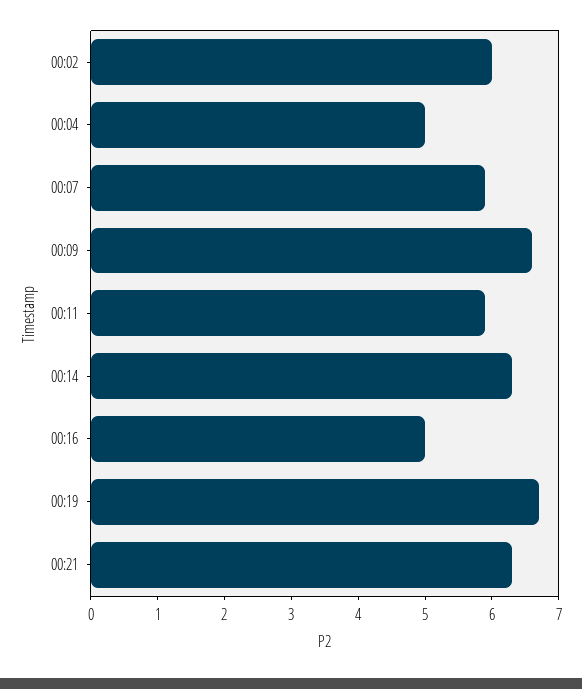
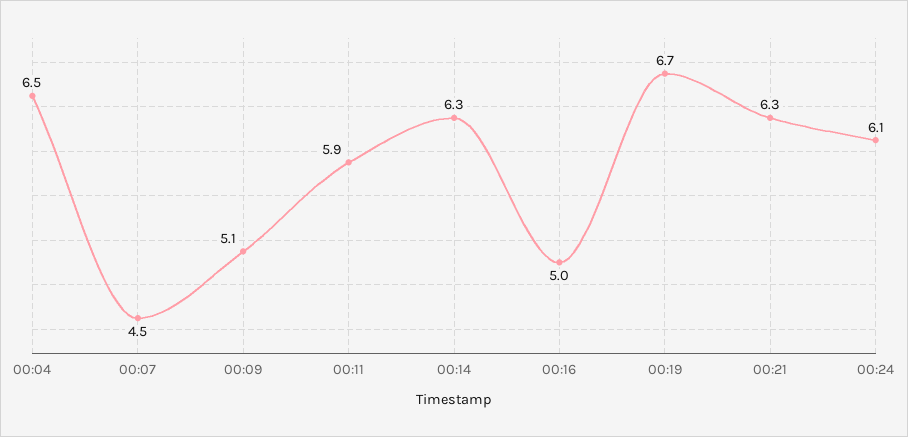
00:02: 6 -> none
00:04: 5 -> 6.5
00:07: 6 -> 4.5
00:09: 6.5 -> 5.1
00:24: none -> 6.1

